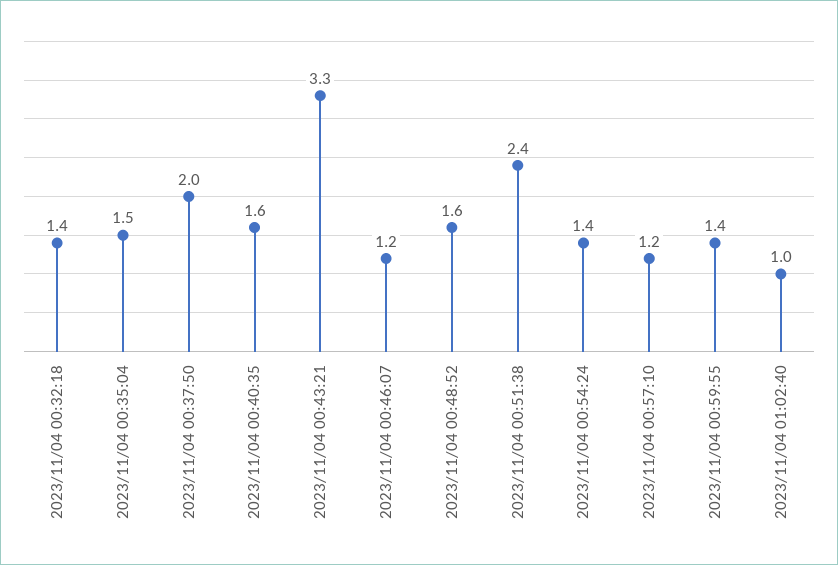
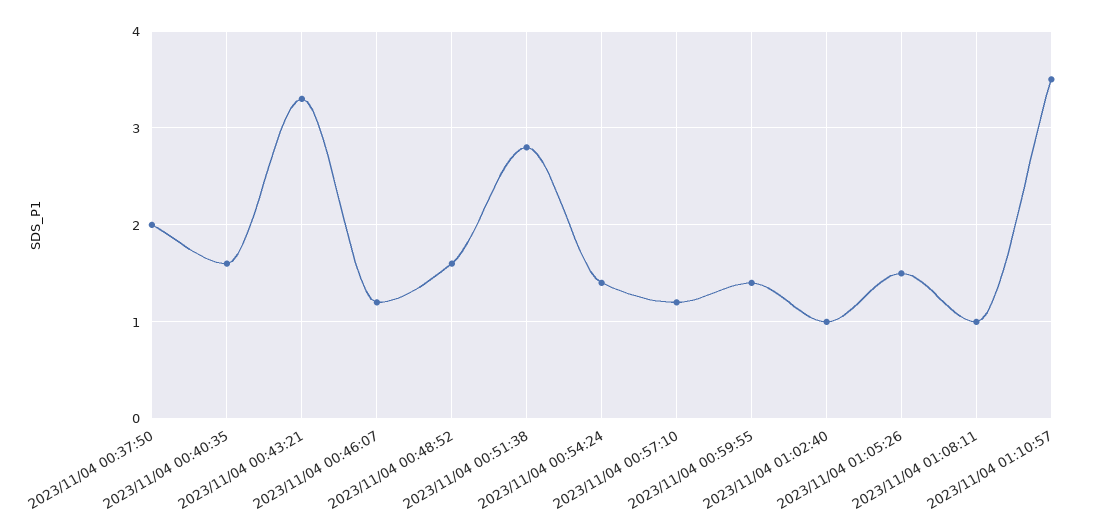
2023/11/04 00:32:18: 1.4 -> none
2023/11/04 00:35:04: 1.5 -> none
2023/11/04 00:51:38: 2.4 -> 2.8
2023/11/04 01:05:26: none -> 1.5
2023/11/04 01:08:11: none -> 1
2023/11/04 01:10:57: none -> 3.5

